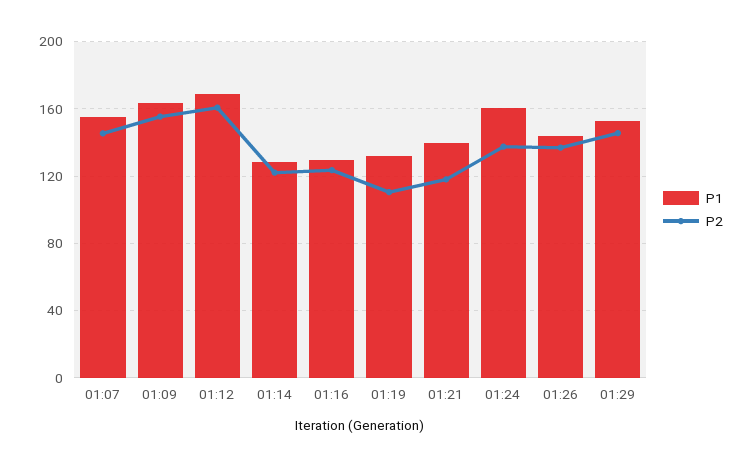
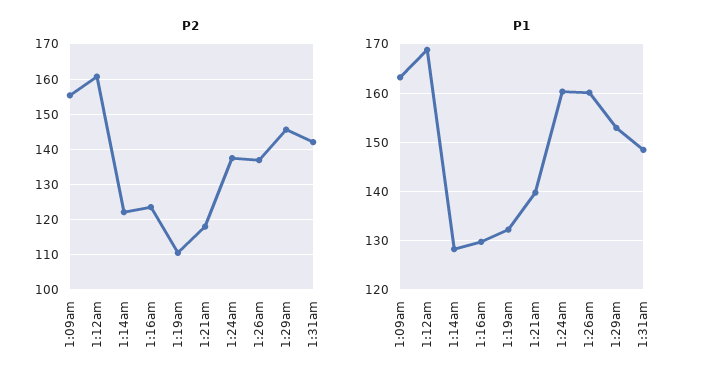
P1, 01:07: 155 -> none
P2, 01:07: 145 -> none
P1, 01:26: 145 -> 160
P2, 1:31am: none -> 142
P1, 1:31am: none -> 148

